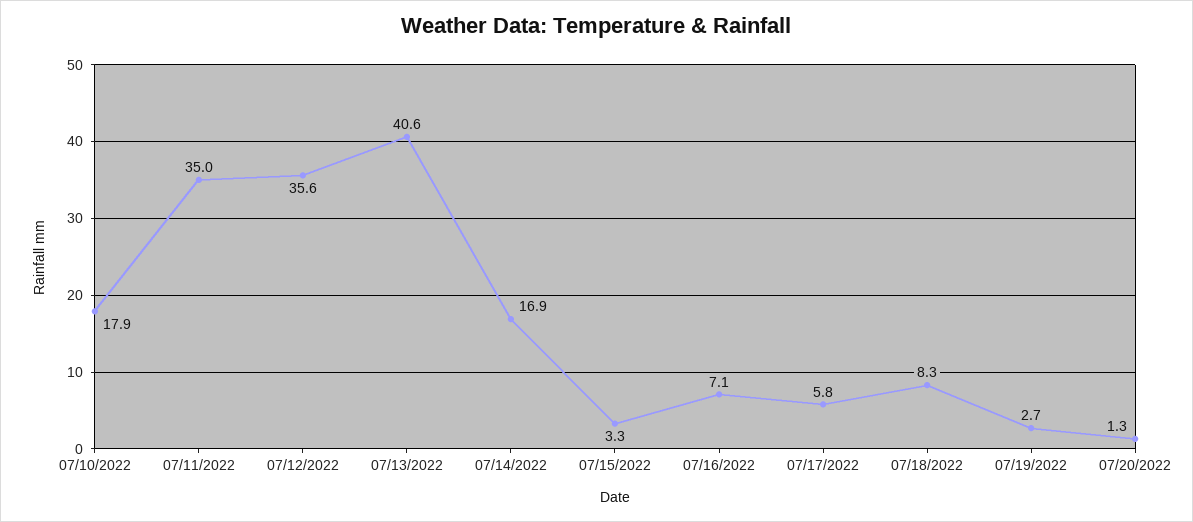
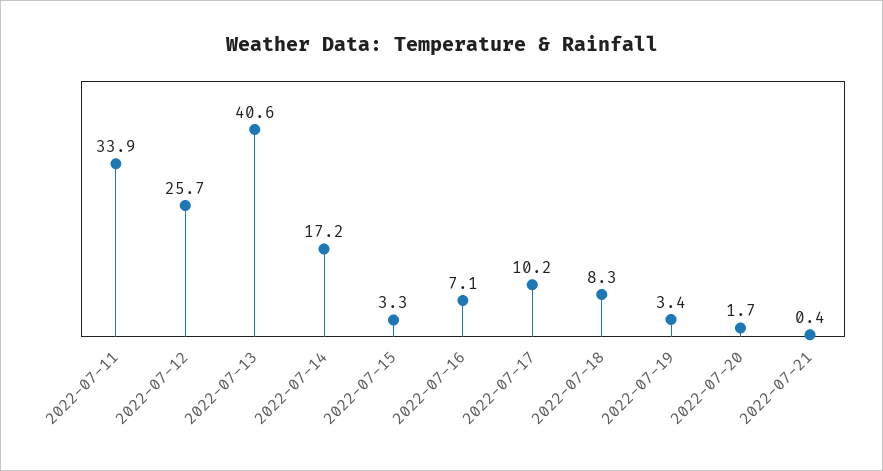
07/10/2022: 17.9 -> none
07/11/2022: 35 -> 33.9
07/12/2022: 35.6 -> 25.7
07/14/2022: 16.9 -> 17.2
07/17/2022: 5.8 -> 10.2
07/19/2022: 2.7 -> 3.4
07/20/2022: 1.3 -> 1.7
2022-07-21: none -> 0.4

